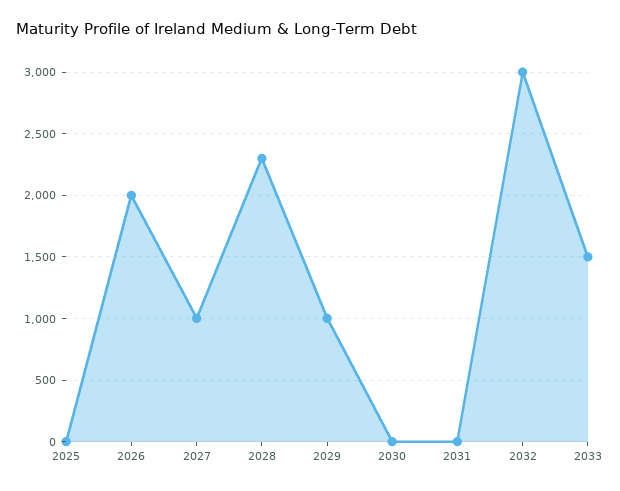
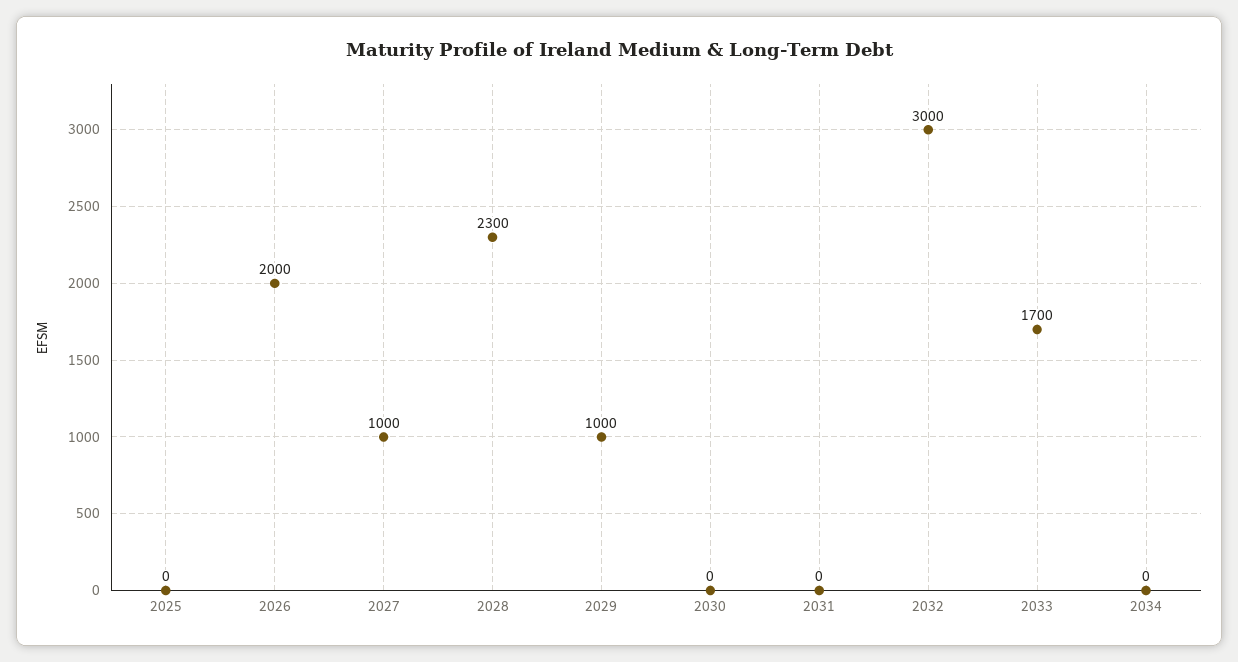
2033: 1500 -> 1700
2034: none -> 0

